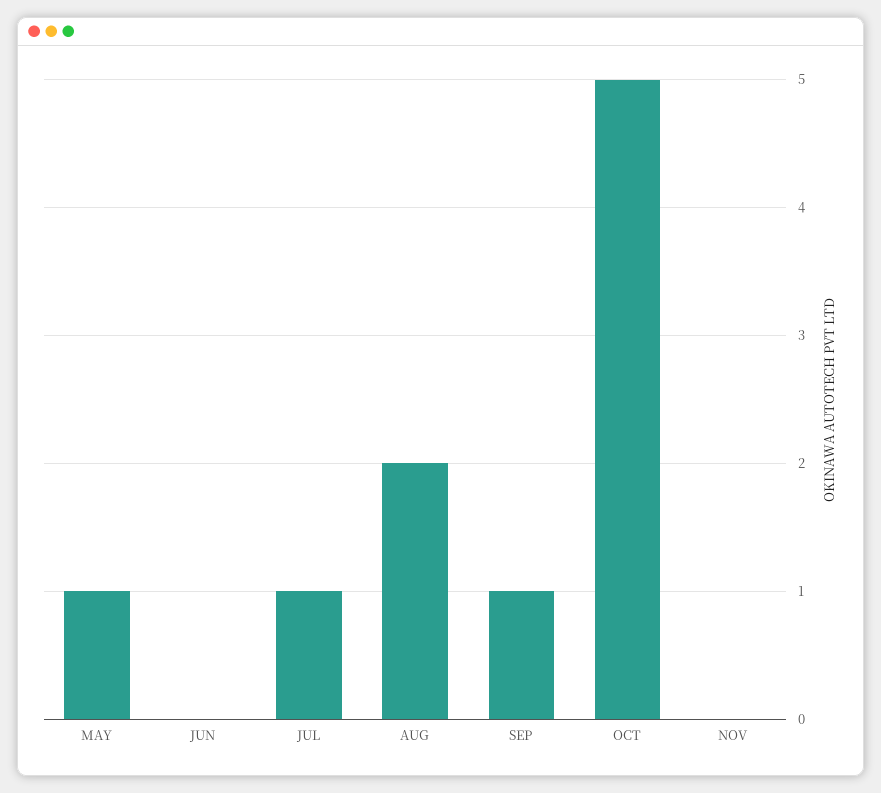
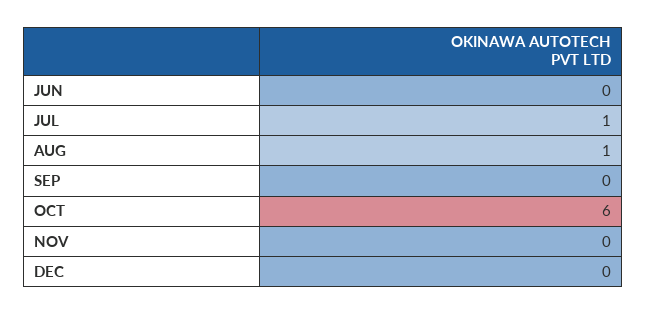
MAY: 1 -> none
AUG: 2 -> 1
SEP: 1 -> 0
OCT: 5 -> 6
DEC: none -> 0

